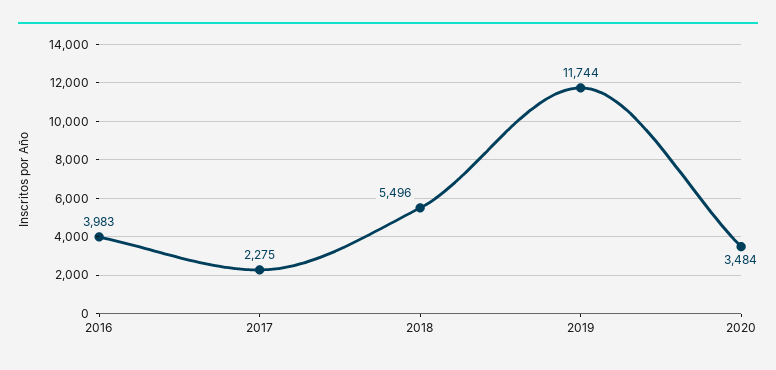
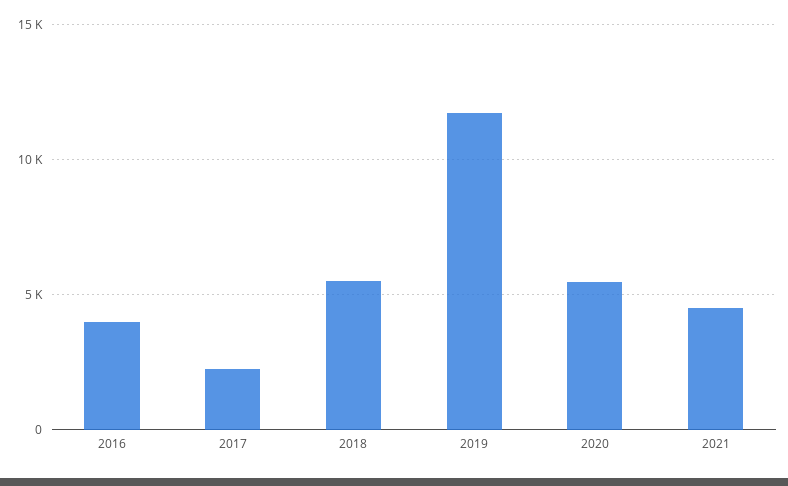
2020: 3484 -> 5500
2021: none -> 4500

